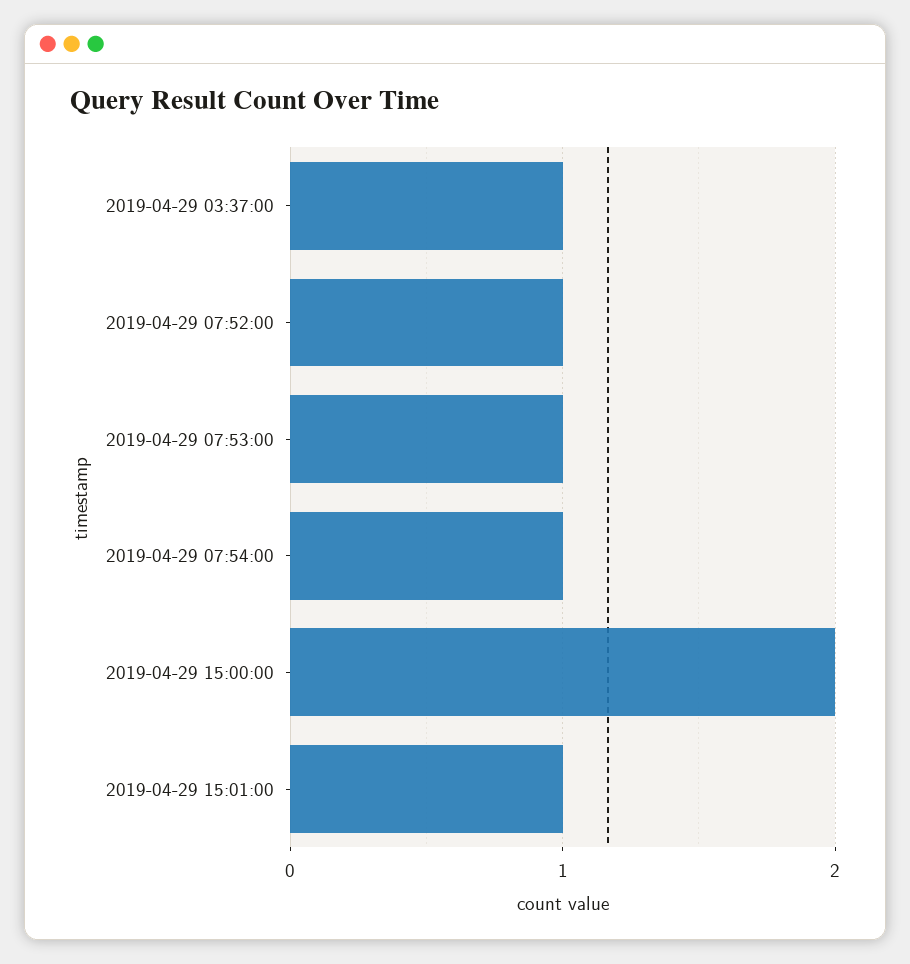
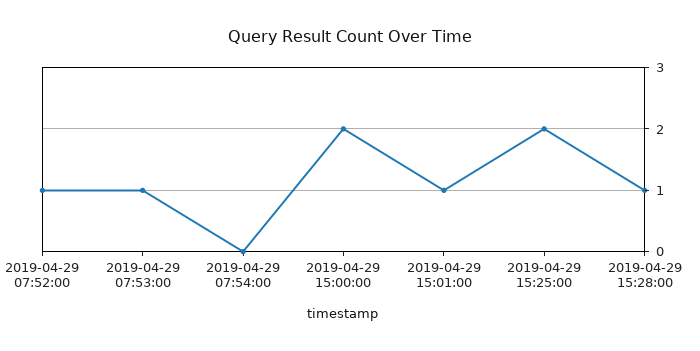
2019-04-29 03:37:00: 1 -> none
2019-04-29 07:54:00: 1 -> 0
2019-04-29 15:25:00: none -> 2
2019-04-29 15:28:00: none -> 1

